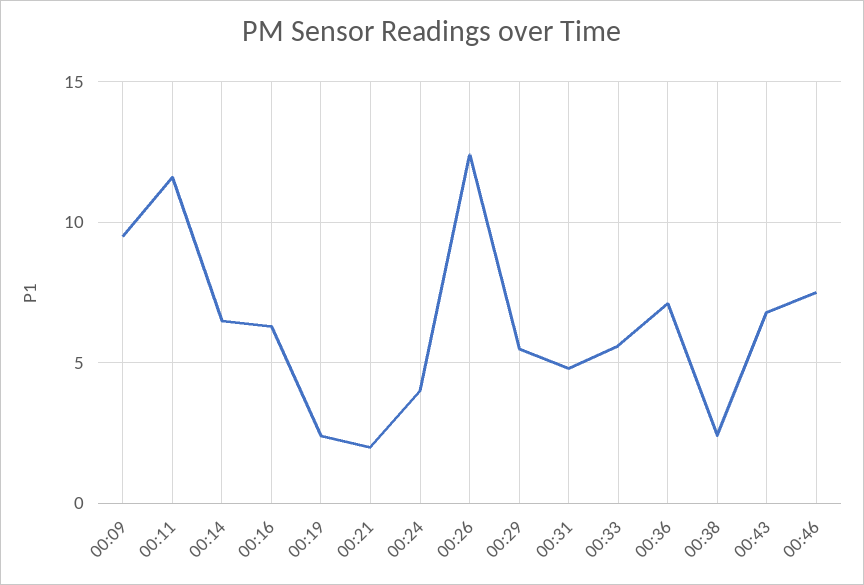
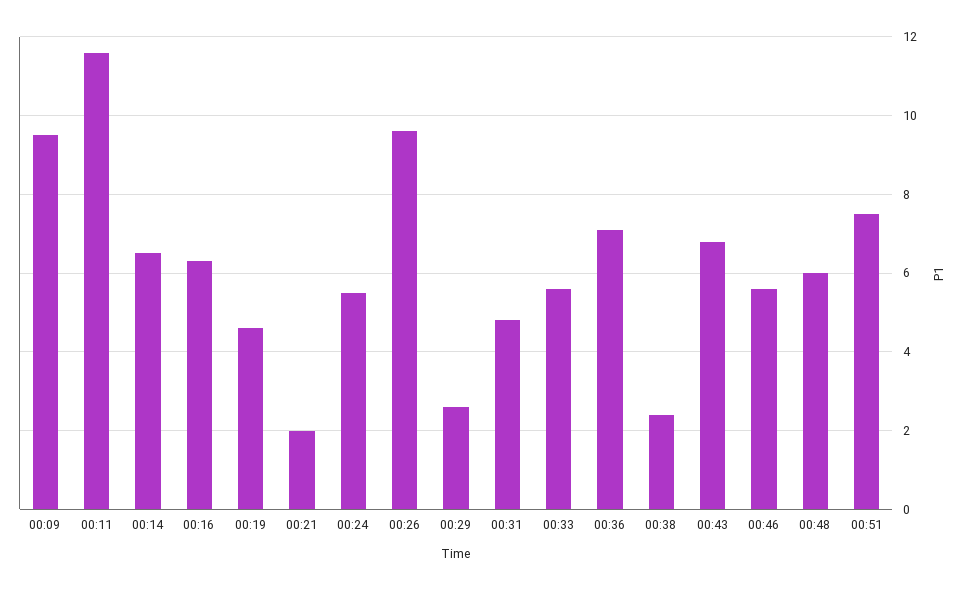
00:19: 2.5 -> 4.5
00:24: 4 -> 5.5
00:26: 12.5 -> 9.5
00:29: 5.5 -> 2.5
00:46: 7.5 -> 5.5
00:48: none -> 6
00:51: none -> 7.5

